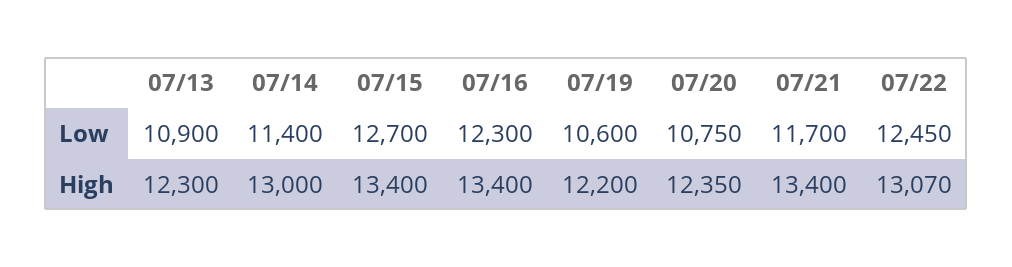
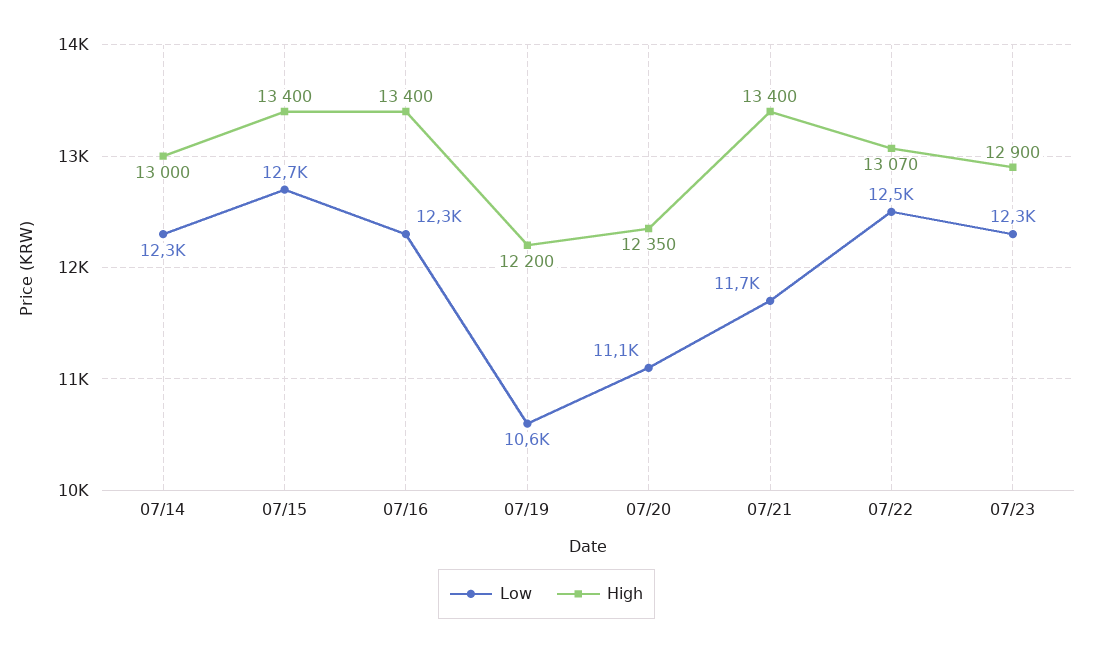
Low, 07/13: 10900 -> none
Low, 07/14: 11400 -> 12300
Low, 07/20: 10750 -> 11100
High, 07/13: 12300 -> none
Low, 07/23: none -> 12300
High, 07/23: none -> 12900

